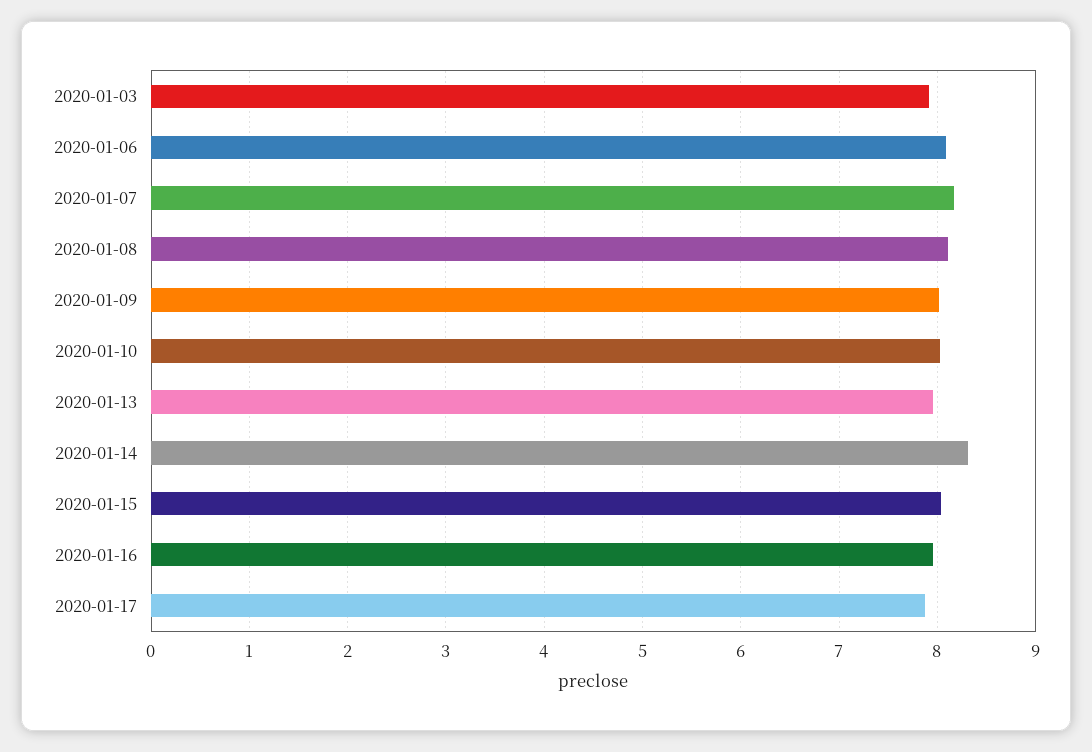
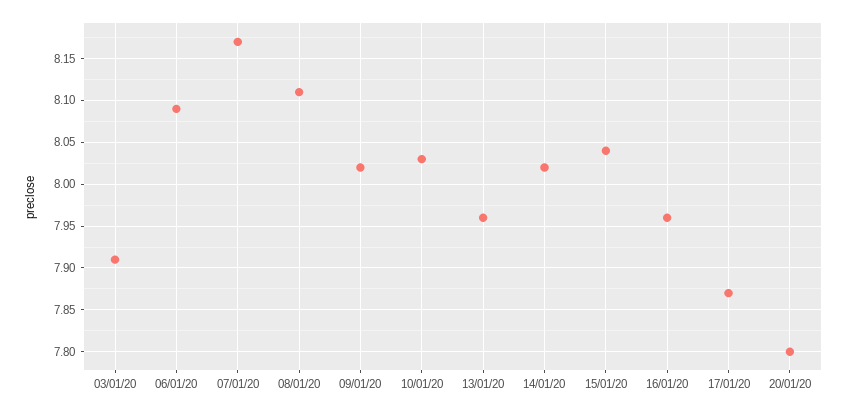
2020-01-14: 8.3 -> 8.02
20/01/20: none -> 7.8

